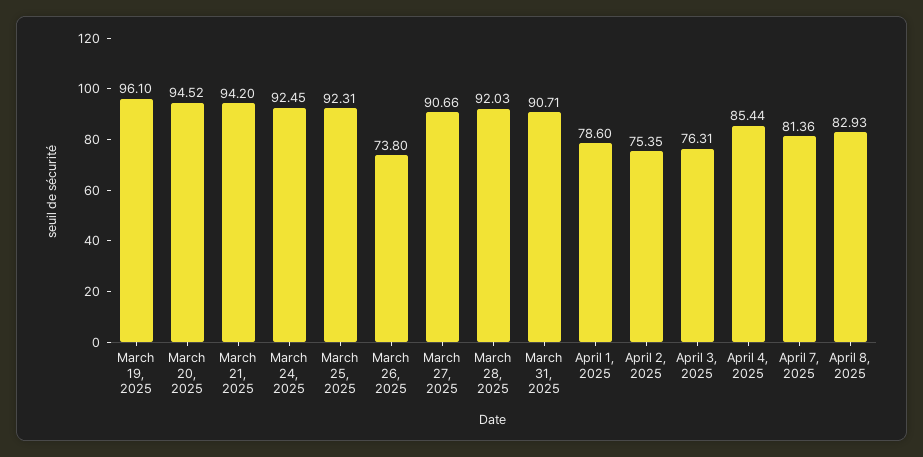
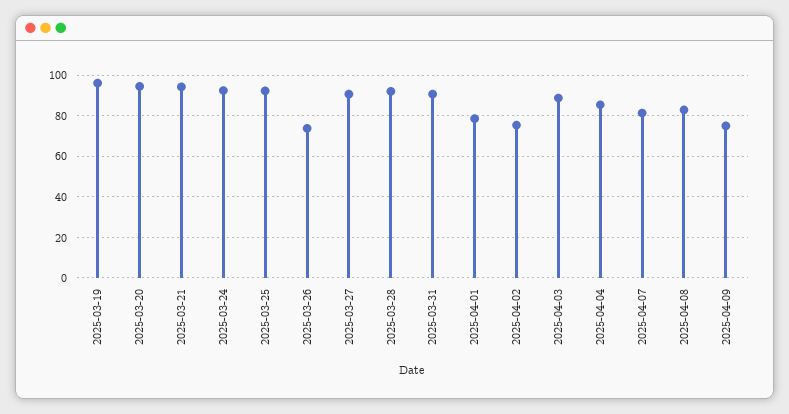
April 3, 2025: 76.31 -> 90
2025-04-09: none -> 75

